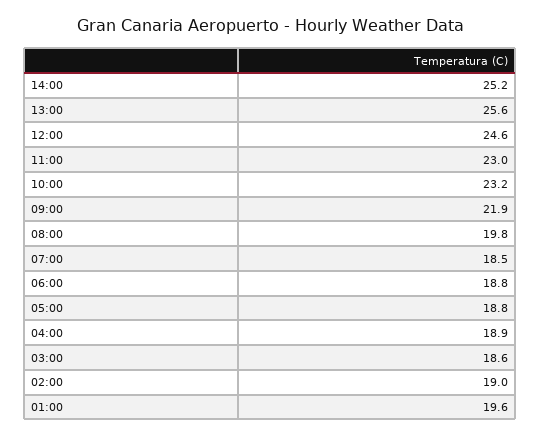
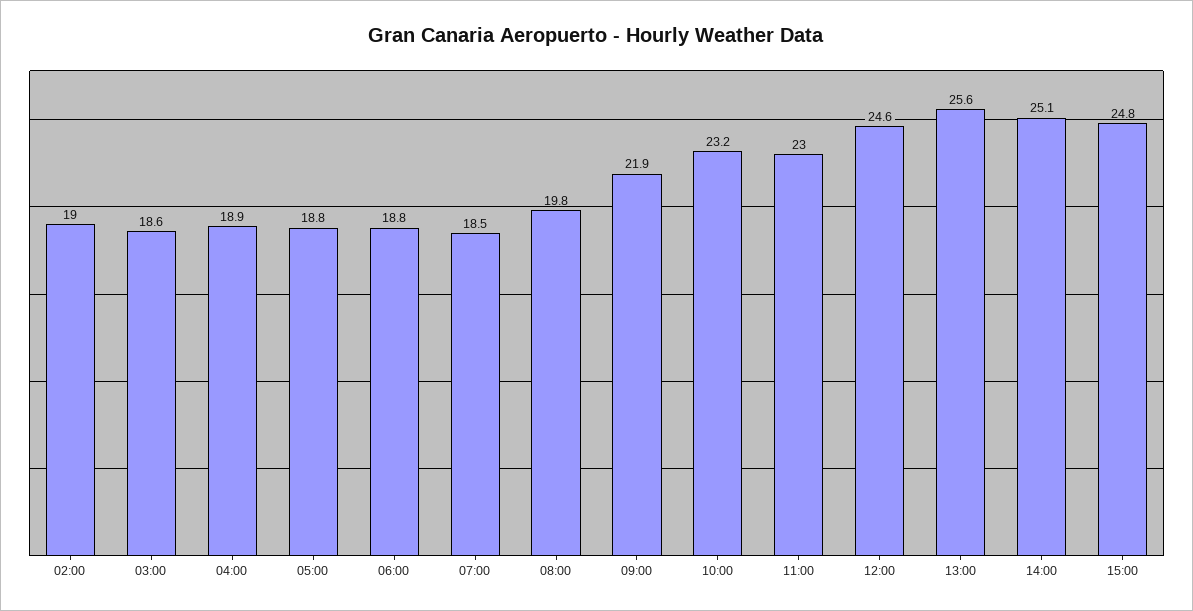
14:00: 25.2 -> 25.1
01:00: 19.6 -> none
15:00: none -> 24.8

